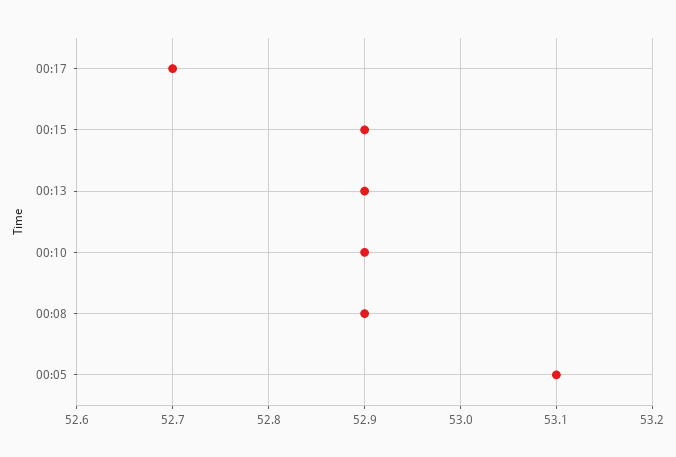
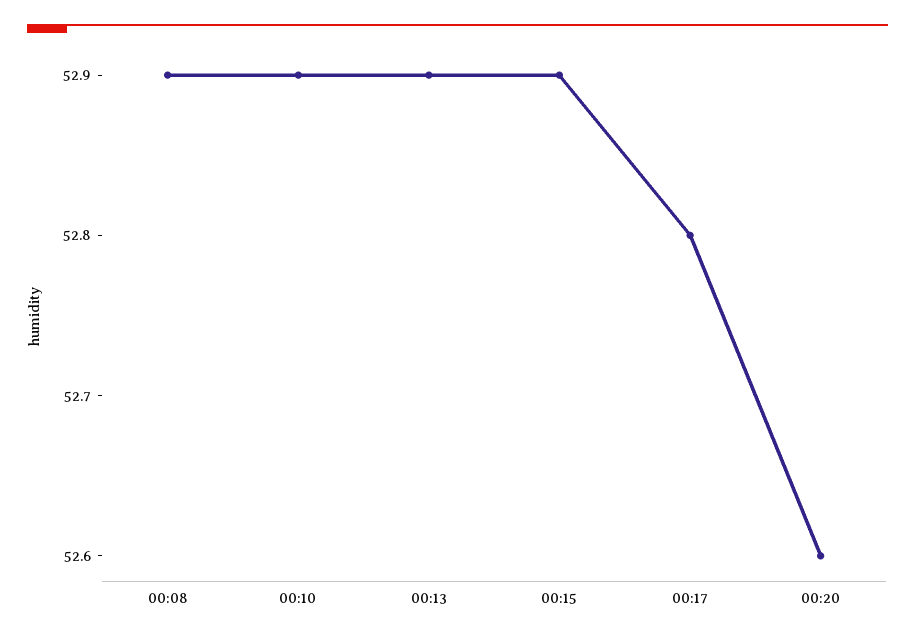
00:17: 52.7 -> 52.8
00:05: 53.1 -> none
00:20: none -> 52.6

